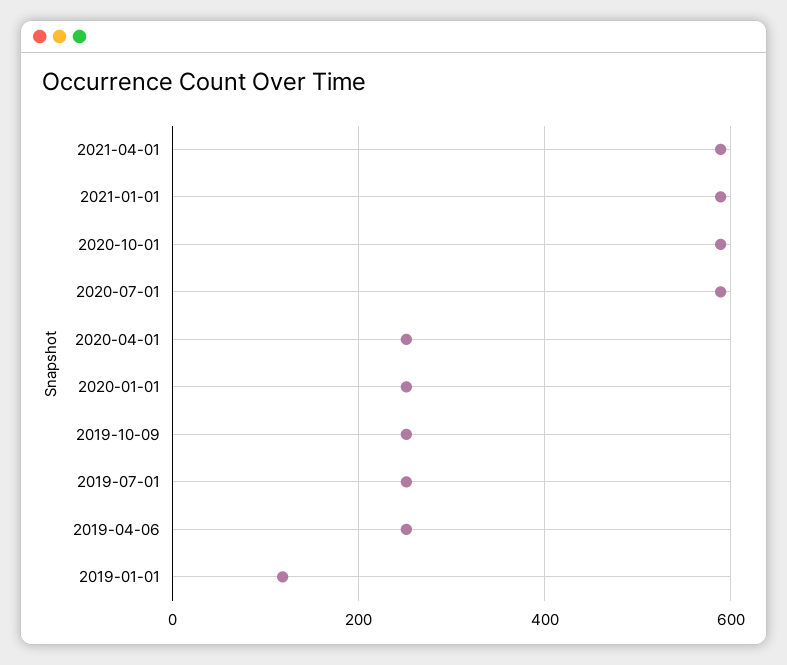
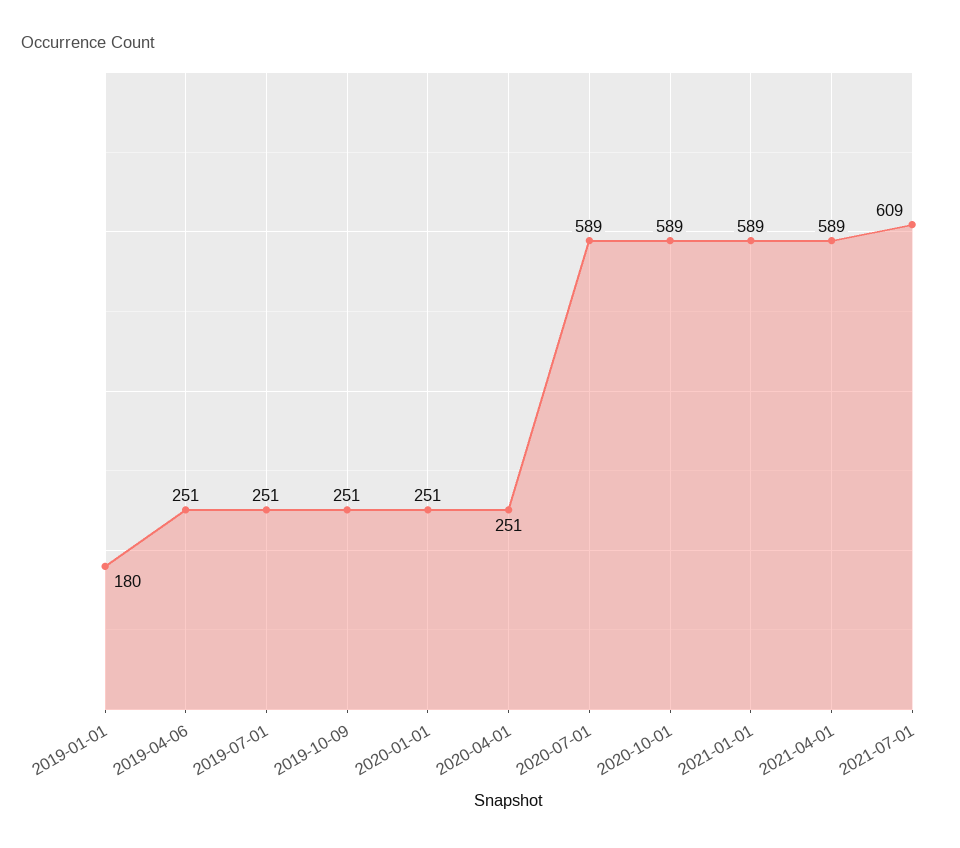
2019-01-01: 120 -> 180
2021-07-01: none -> 609

